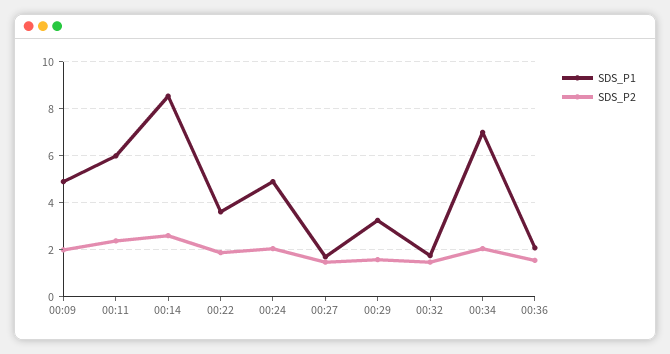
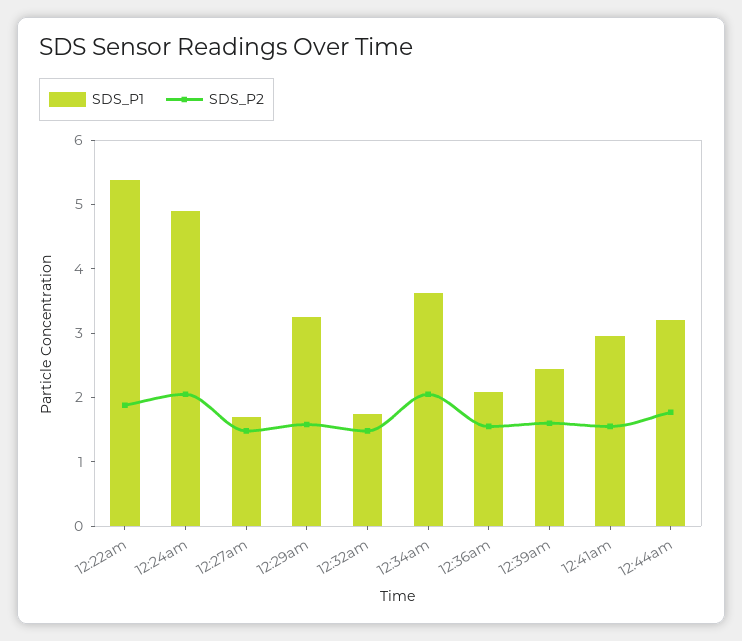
SDS_P1, 00:09: 5 -> none
SDS_P2, 00:09: 2 -> none
SDS_P1, 00:11: 6 -> none
SDS_P2, 00:11: 2.5 -> none
SDS_P1, 00:14: 8.5 -> none
SDS_P2, 00:14: 2.5 -> none
SDS_P1, 00:22: 3.5 -> 5.4
SDS_P1, 00:34: 7 -> 3.6
SDS_P1, 12:39am: none -> 2.4
SDS_P2, 12:39am: none -> 1.6
SDS_P1, 12:41am: none -> 3
SDS_P2, 12:41am: none -> 1.6
SDS_P1, 12:44am: none -> 3.2
SDS_P2, 12:44am: none -> 1.8

